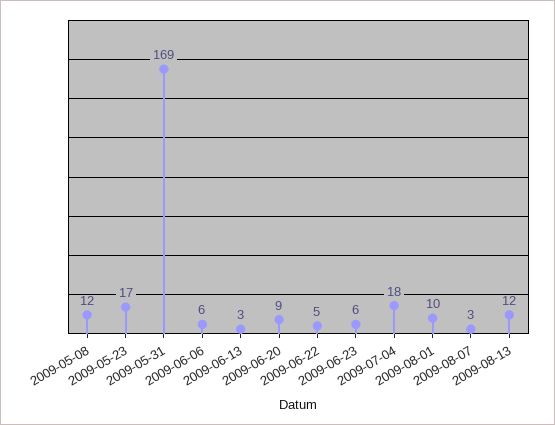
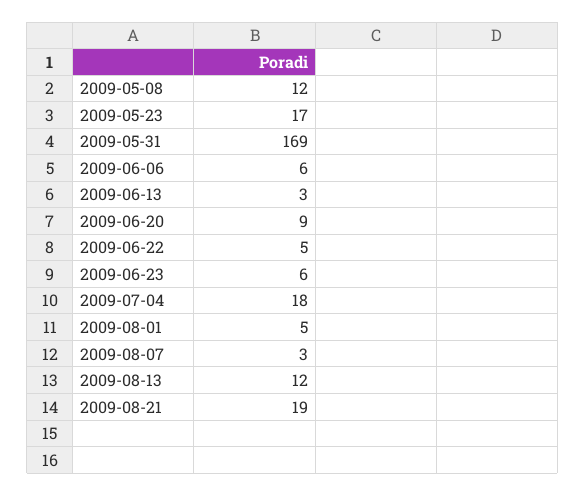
2009-08-01: 10 -> 5
2009-08-21: none -> 19

